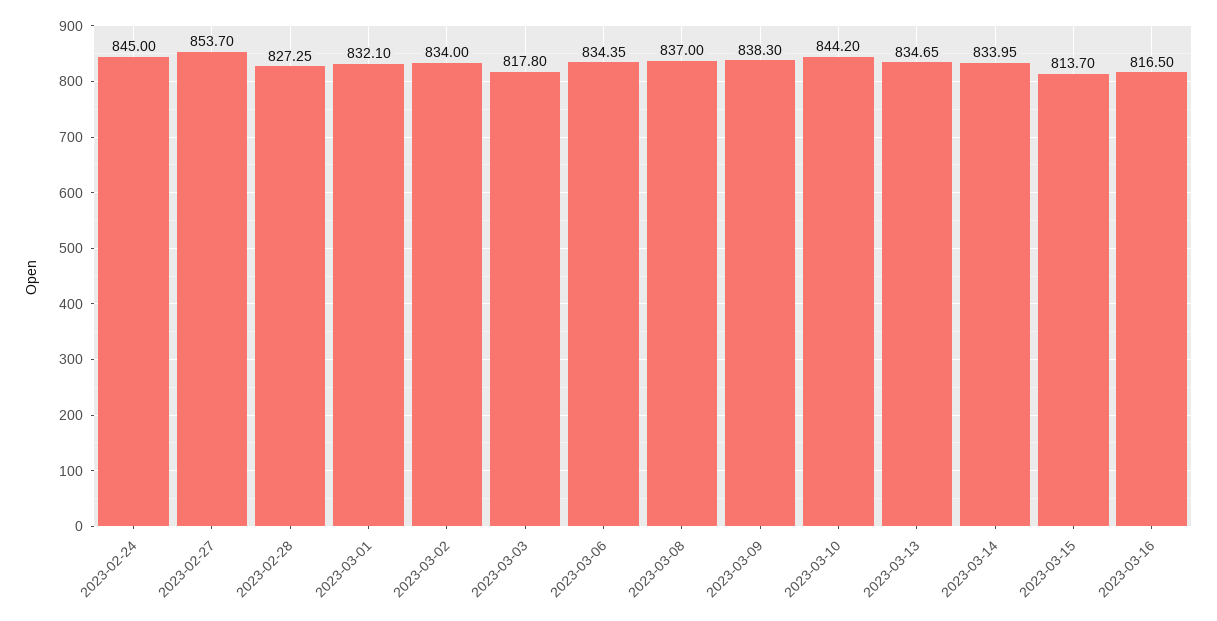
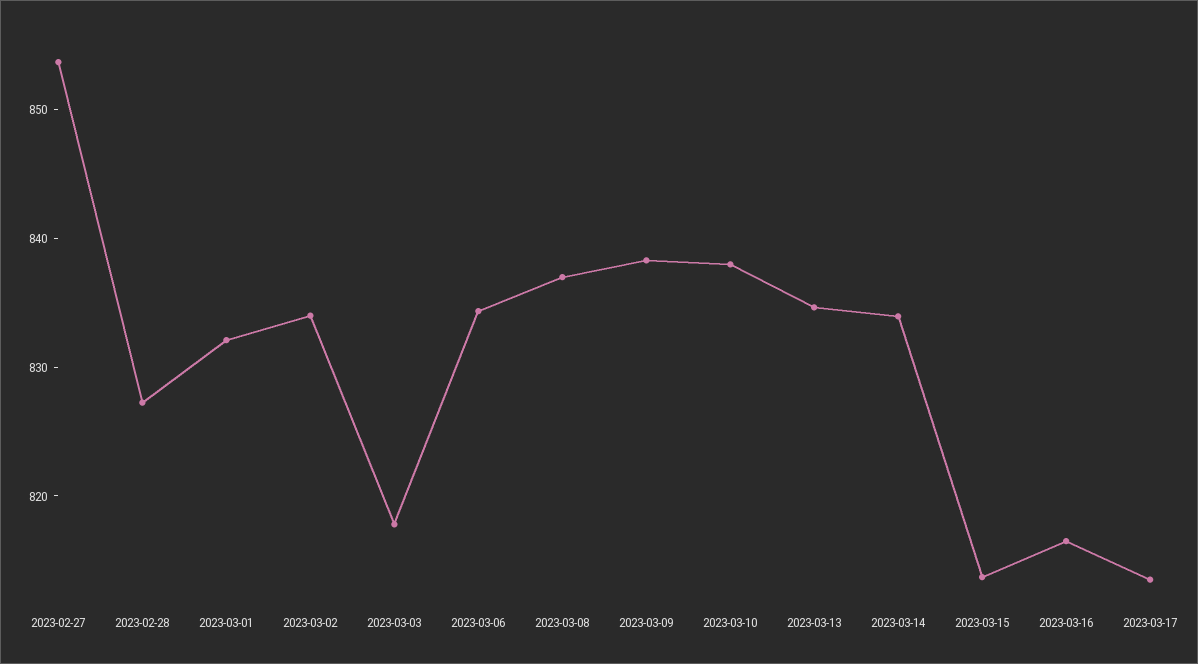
2023-02-24: 845 -> none
2023-03-10: 844.2 -> 838
2023-03-17: none -> 814

